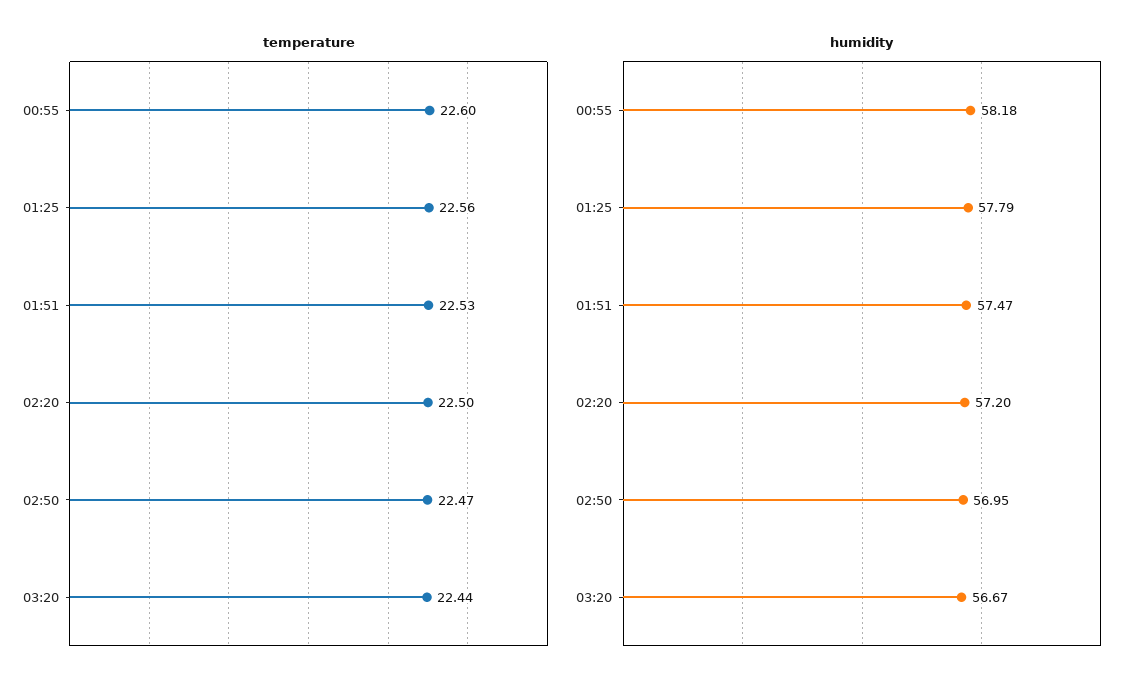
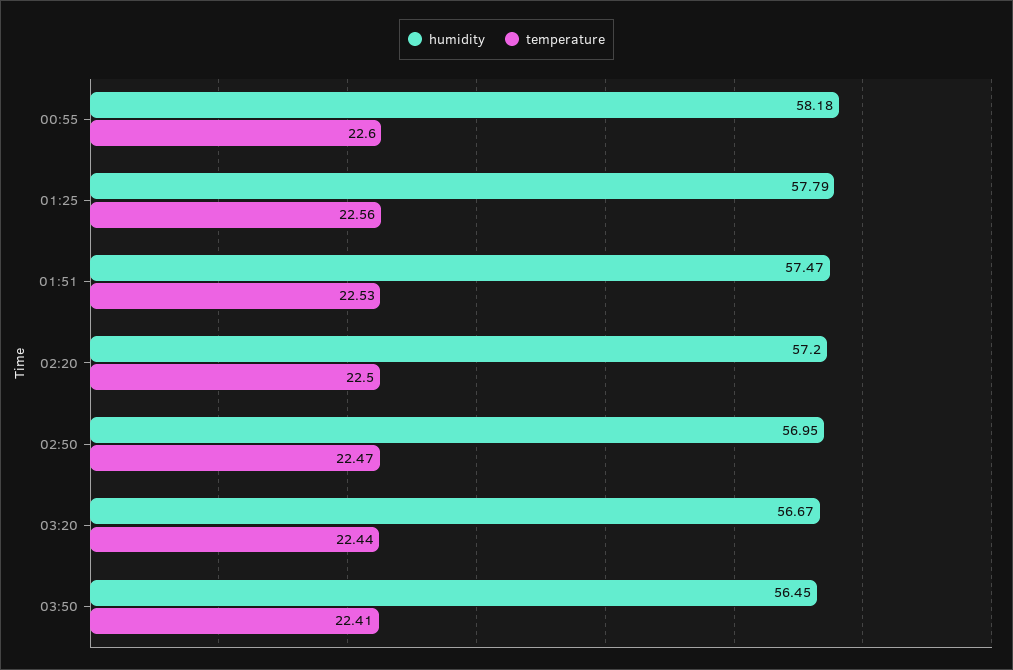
humidity, 03:50: none -> 56.45
temperature, 03:50: none -> 22.41

